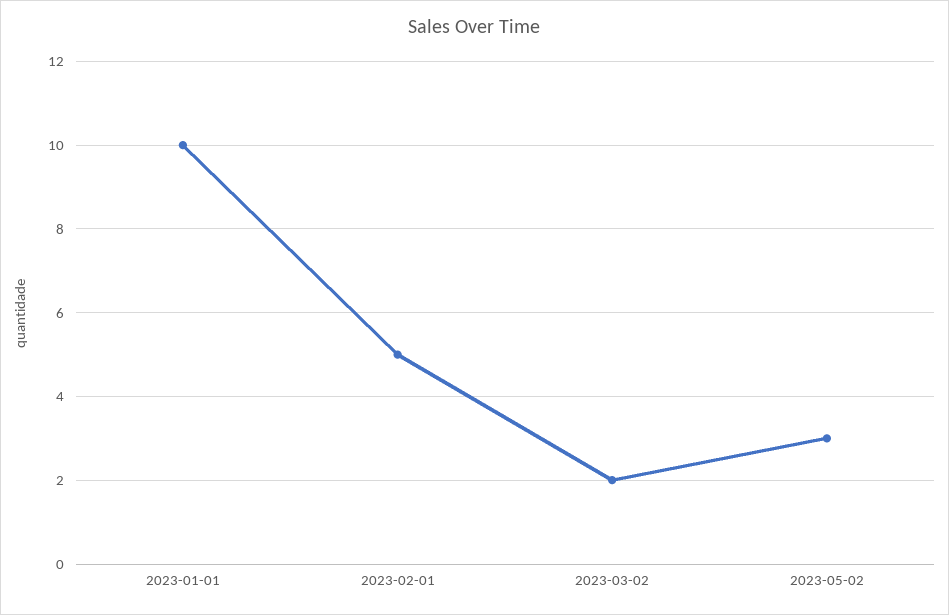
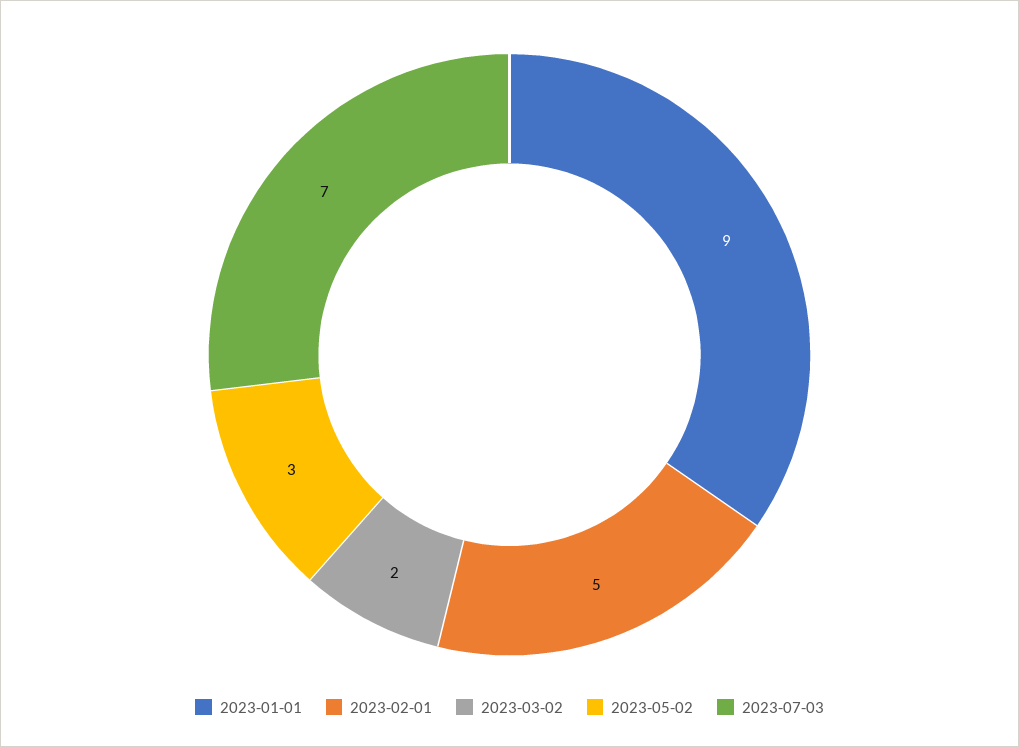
2023-01-01: 10 -> 9
2023-07-03: none -> 7

